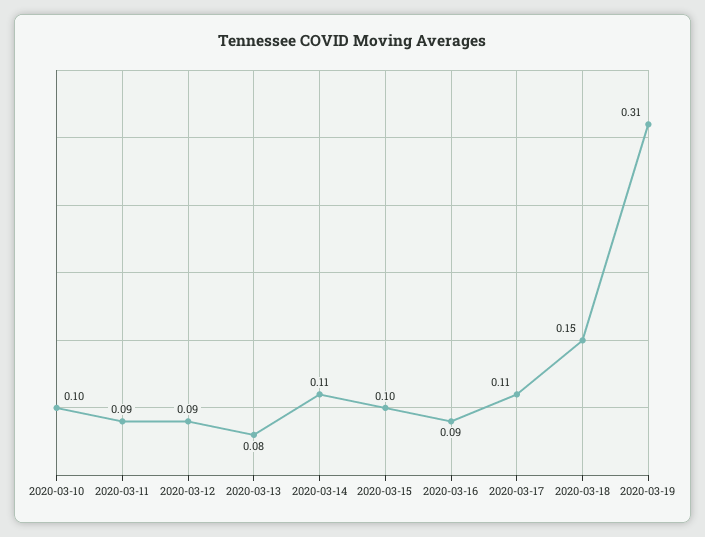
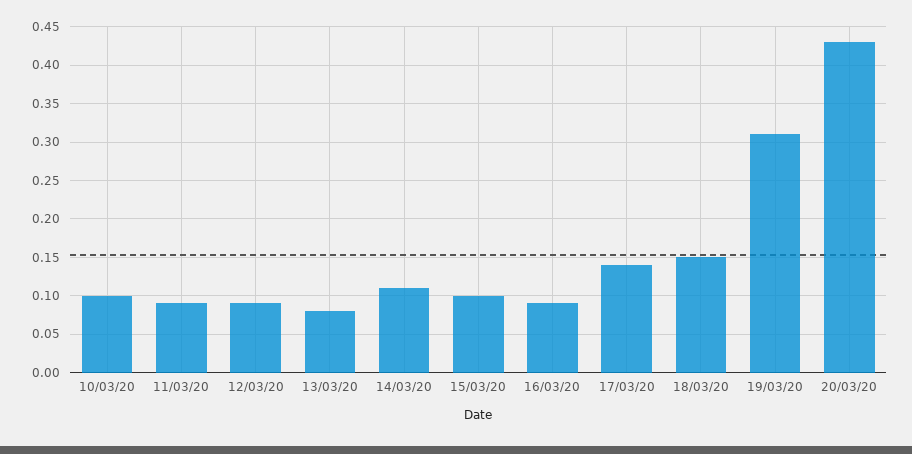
2020-03-17: 0.11 -> 0.14
20/03/20: none -> 0.43

